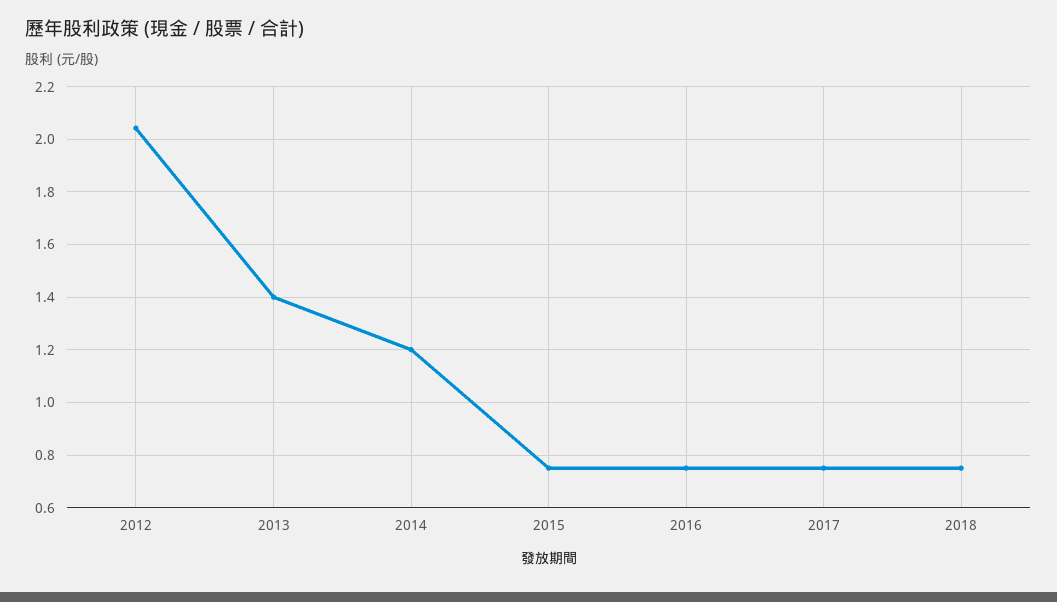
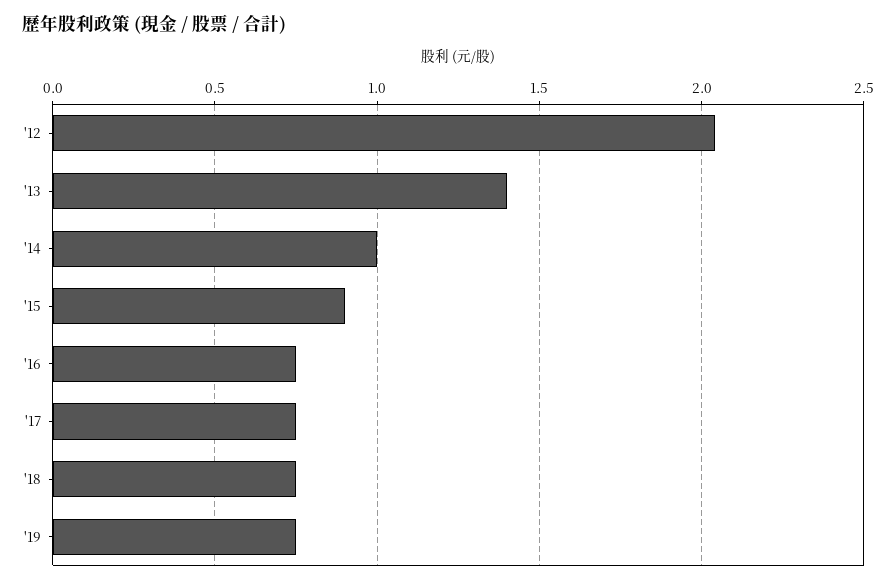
2014: 1.2 -> 1
2015: 0.75 -> 0.9
'19: none -> 0.75

